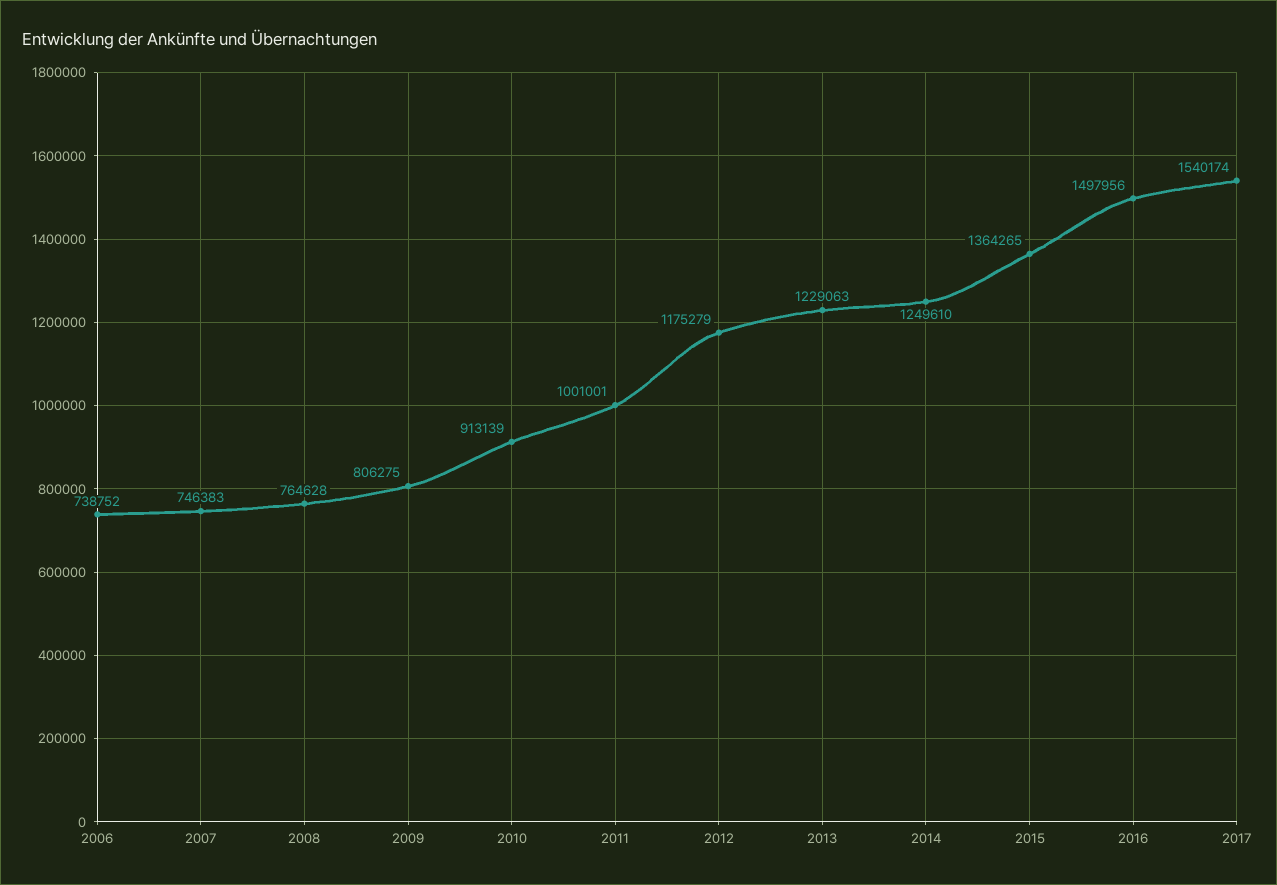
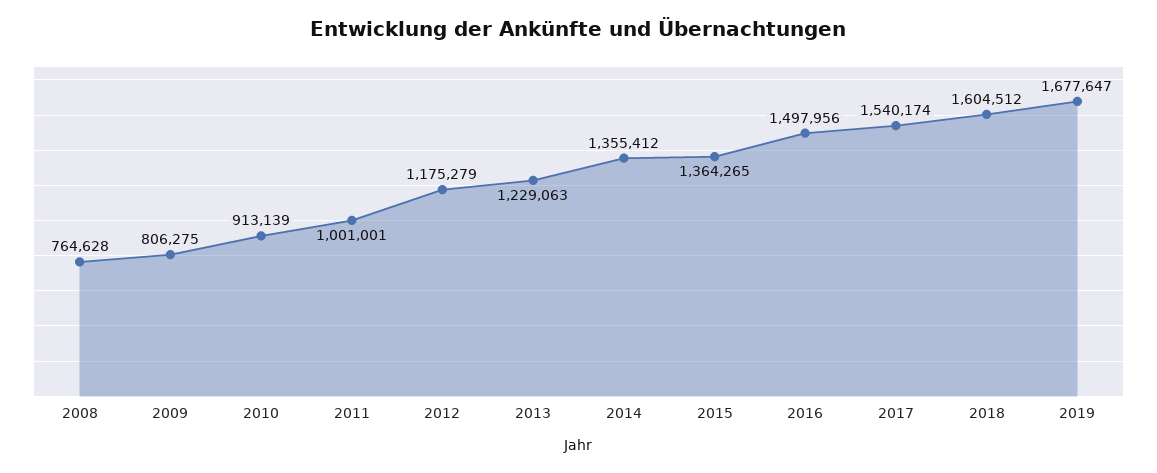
2006: 738752 -> none
2007: 746383 -> none
2014: 1249610 -> 1355412
2018: none -> 1604512
2019: none -> 1677647

